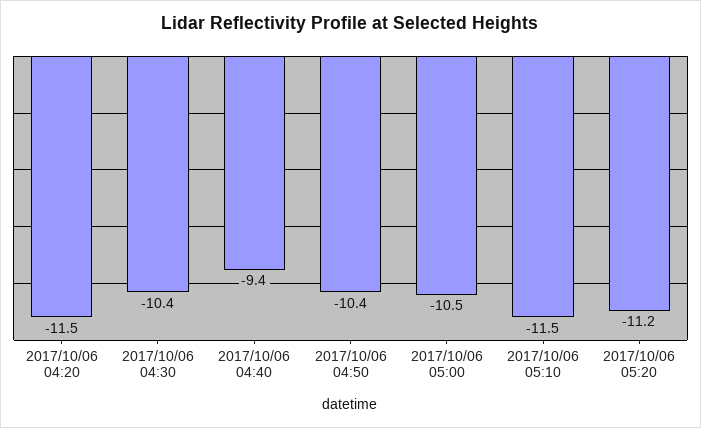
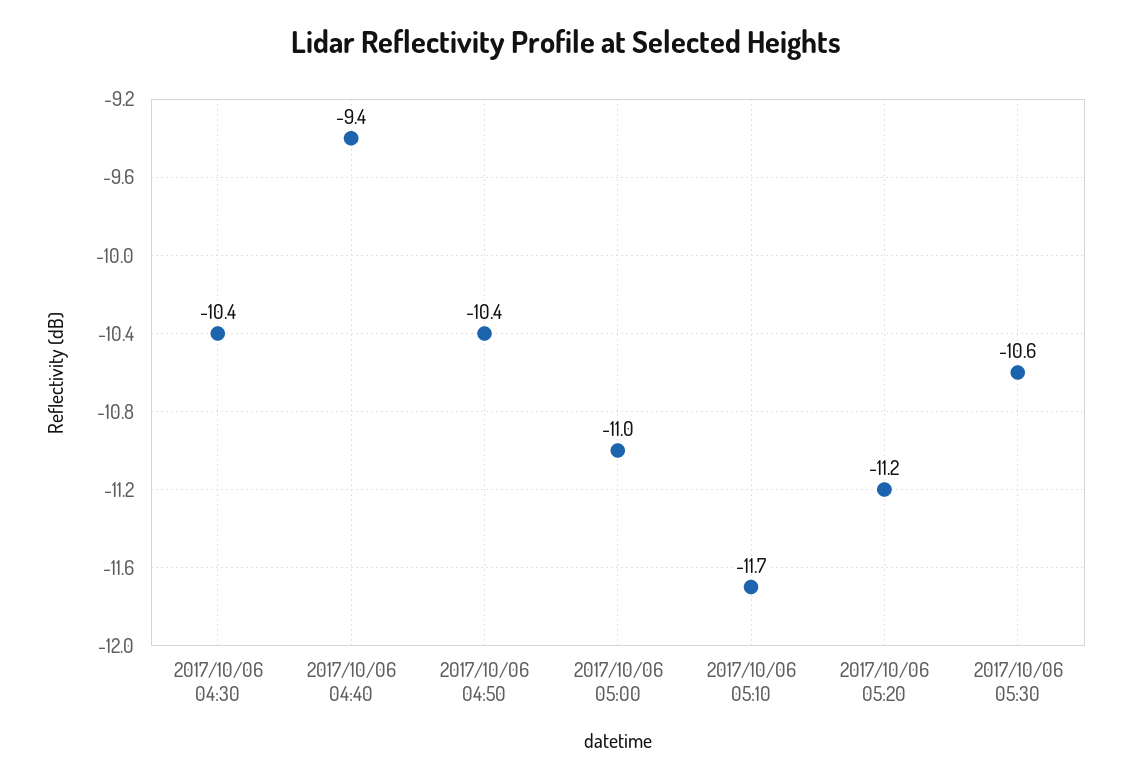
2017/10/06 04:20: -11.5 -> none
2017/10/06 05:00: -10.5 -> -11
2017/10/06 05:10: -11.5 -> -11.7
2017/10/06 05:30: none -> -10.6

